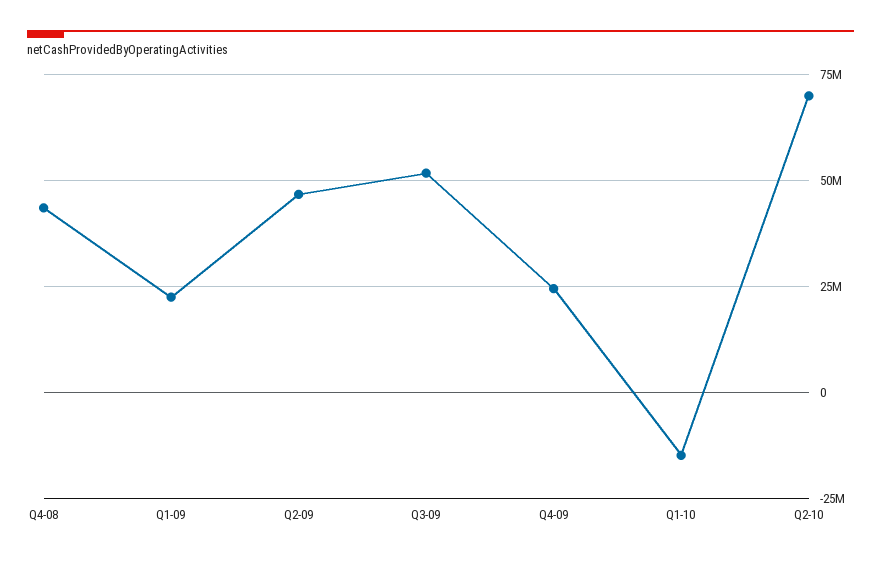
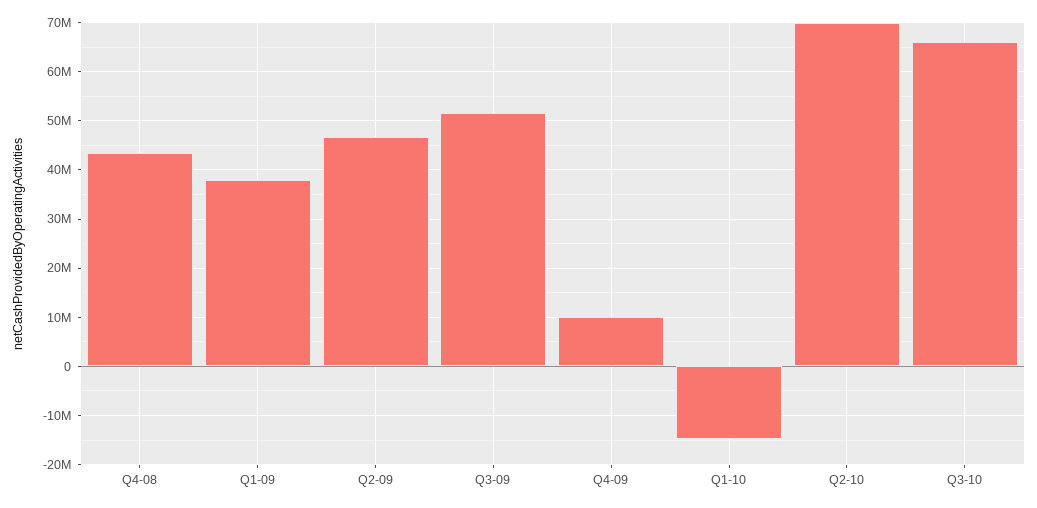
Q1-09: 22500000 -> 38000000
Q4-09: 25000000 -> 10000000
Q3-10: none -> 66000000

